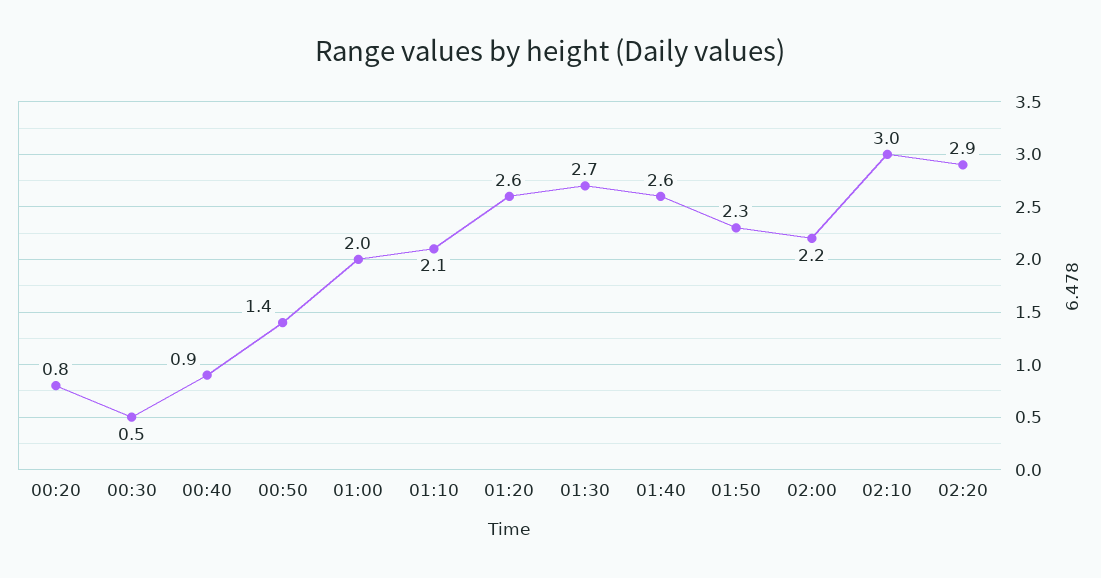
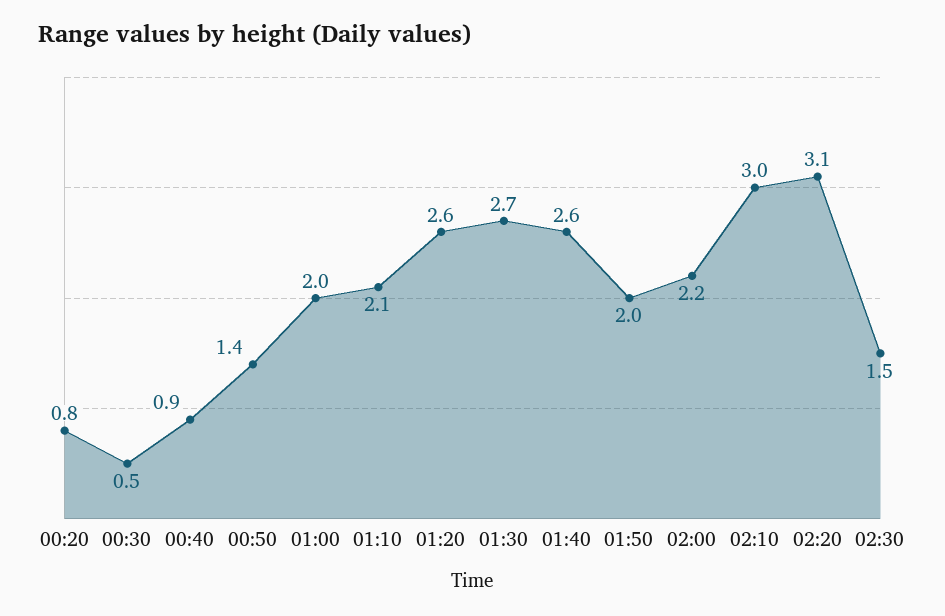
01:50: 2.3 -> 2
02:20: 2.9 -> 3.1
02:30: none -> 1.5

